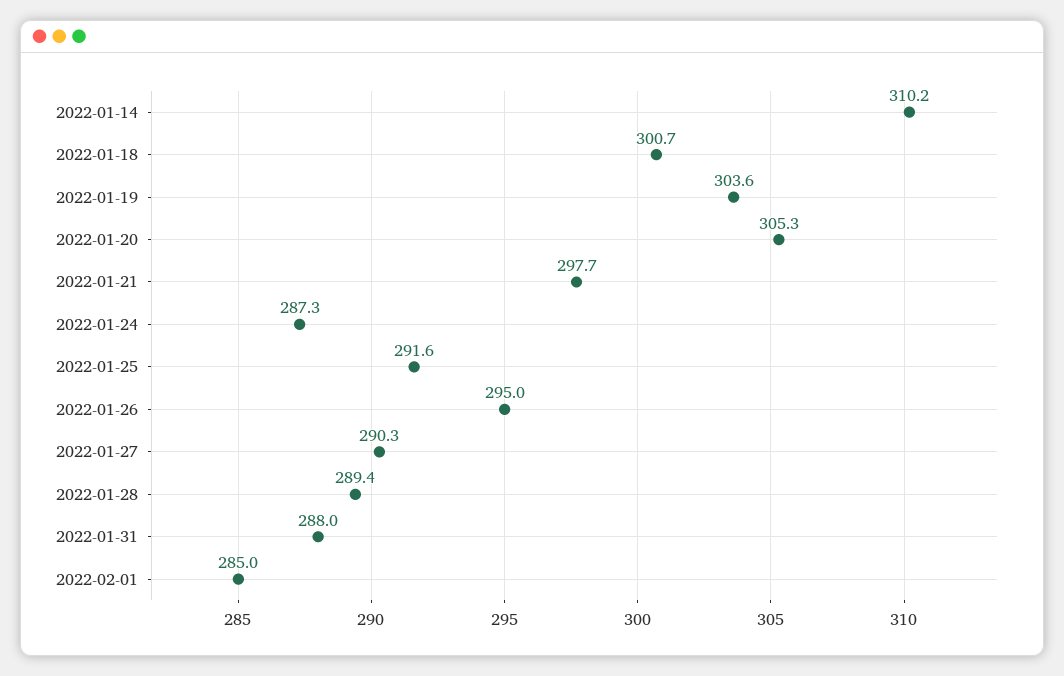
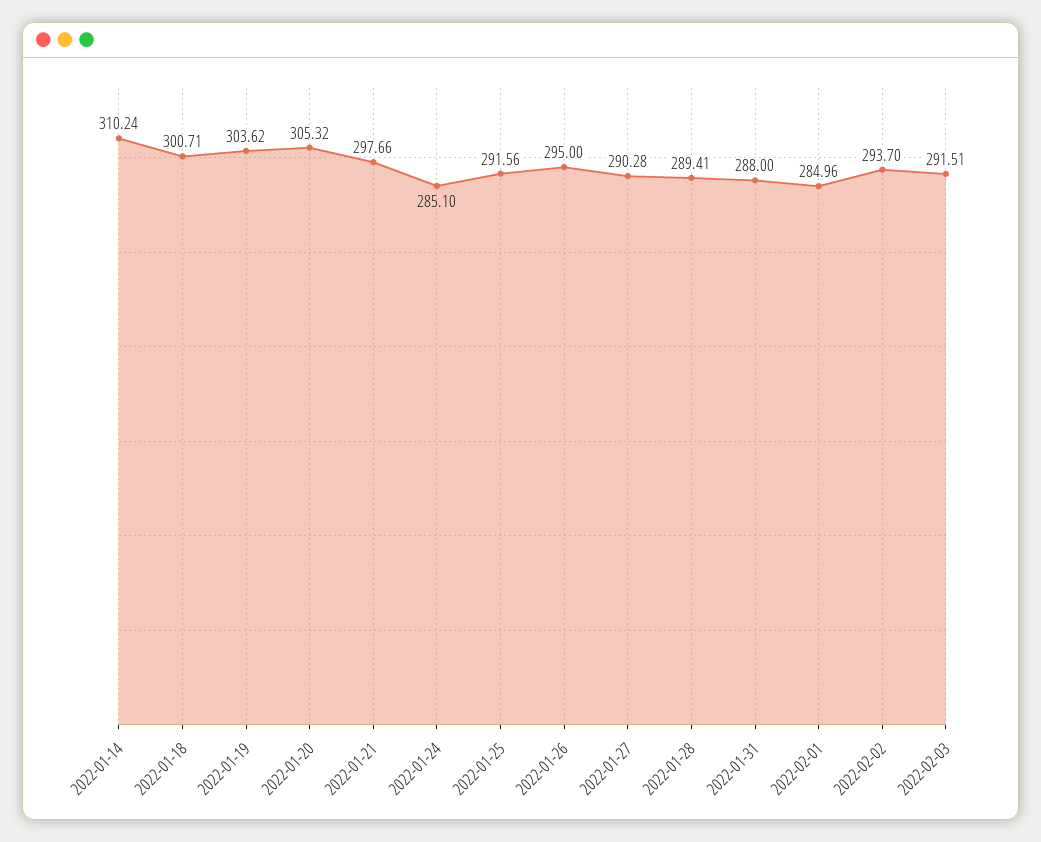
2022-01-24: 287.3 -> 285.1
2022-02-02: none -> 293.7
2022-02-03: none -> 291.51

